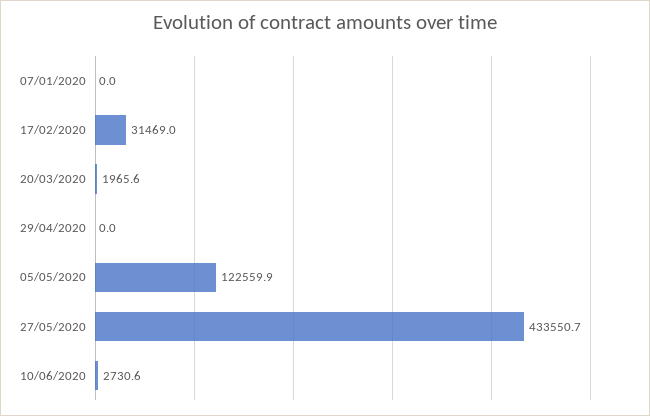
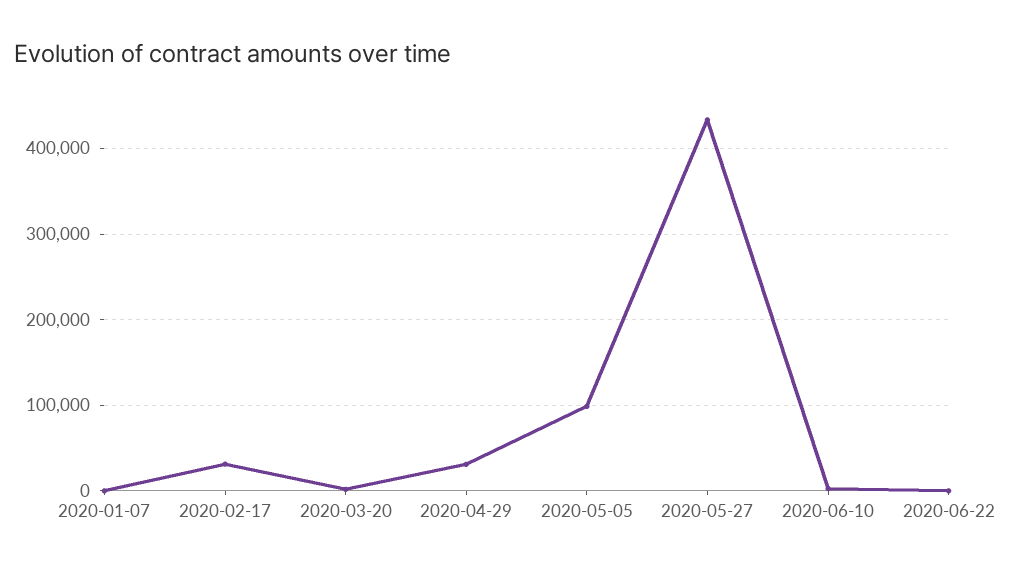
29/04/2020: 0 -> 30000
05/05/2020: 122559.9 -> 100000
2020-06-22: none -> 0

